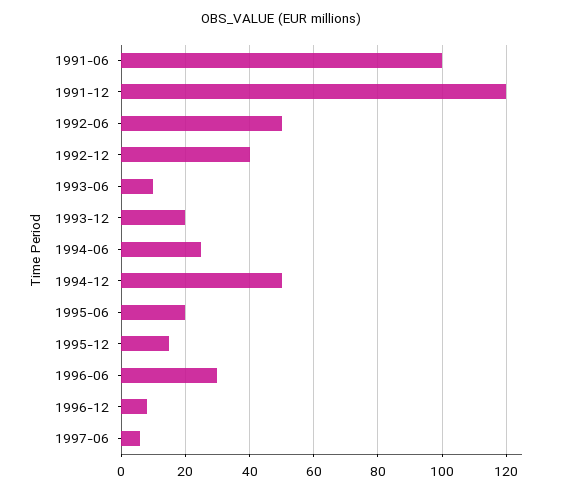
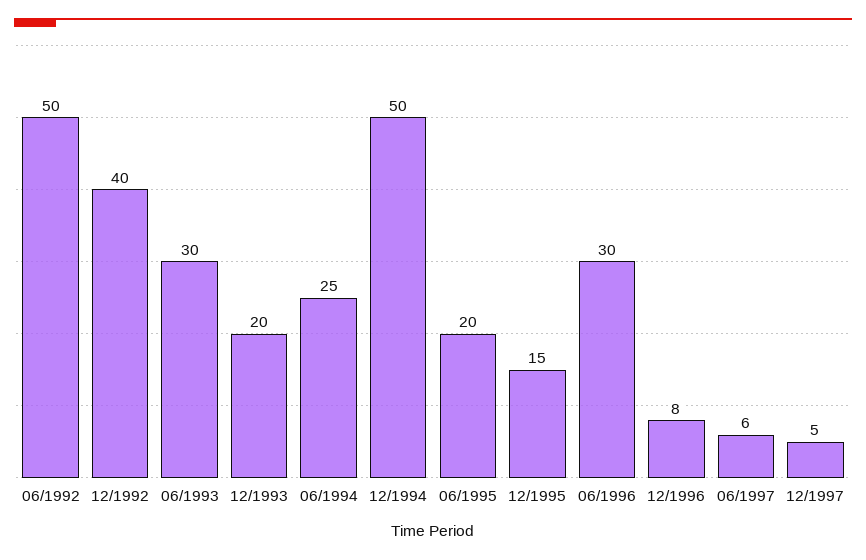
1991-06: 100 -> none
1991-12: 120 -> none
1993-06: 10 -> 30
12/1997: none -> 5

